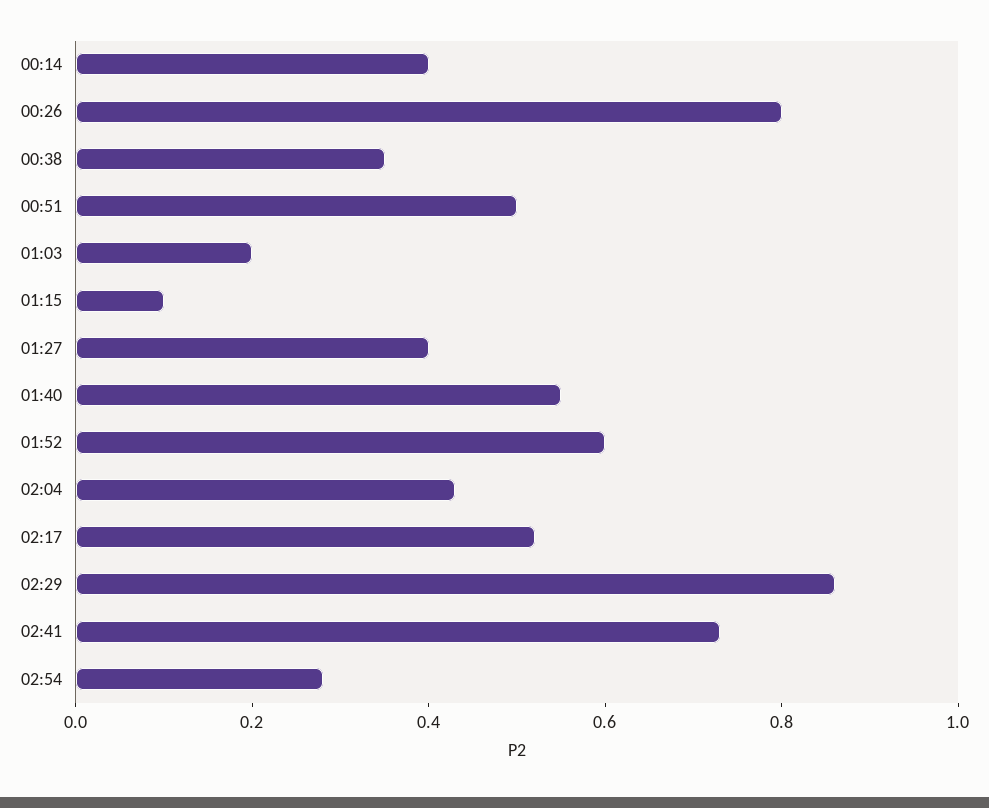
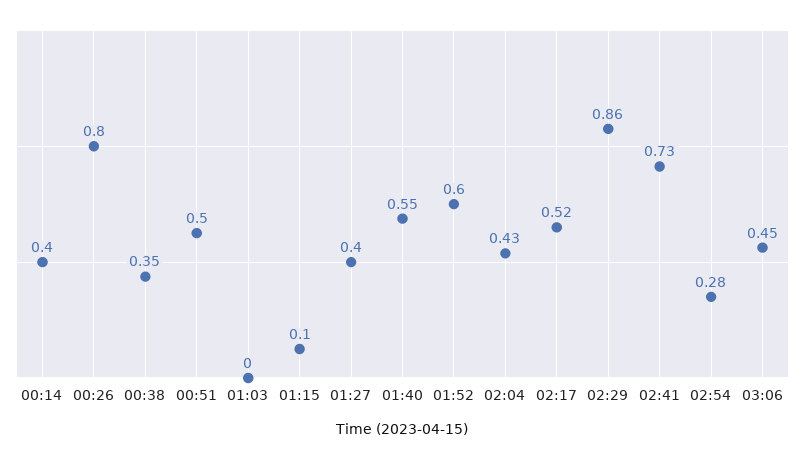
01:03: 0.2 -> 0
03:06: none -> 0.45

